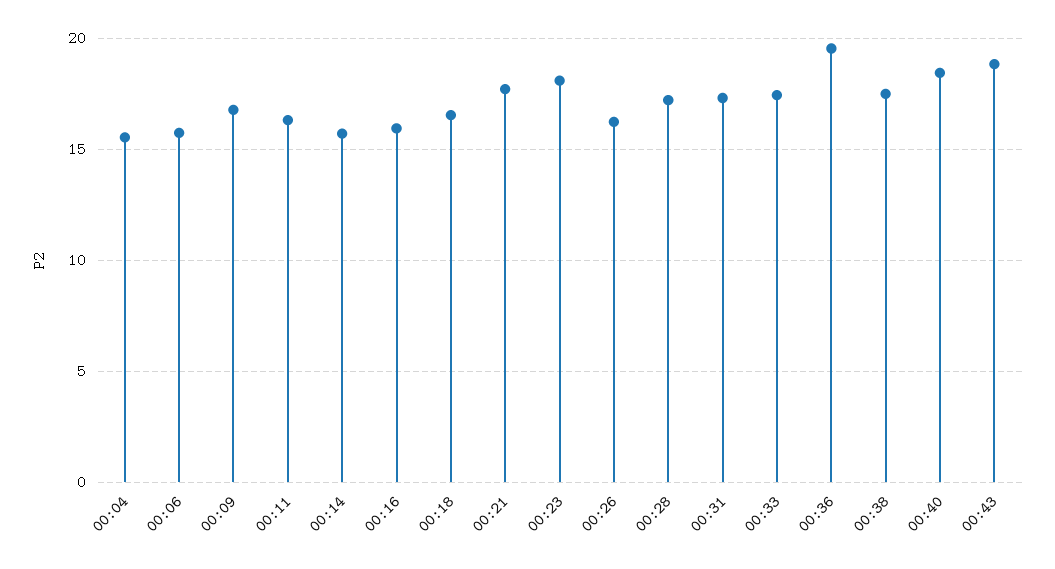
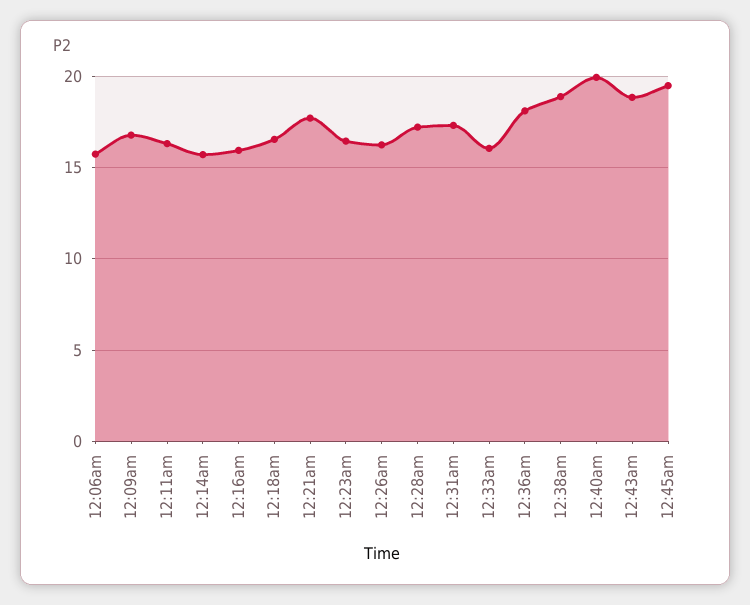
00:04: 15.5 -> none
00:23: 18 -> 16.5
00:33: 17.5 -> 16
00:36: 19.5 -> 18
00:38: 17.5 -> 19
00:40: 18.5 -> 20
12:45am: none -> 19.5

